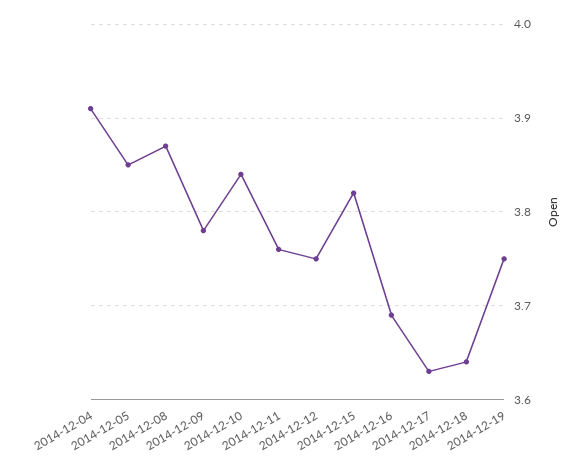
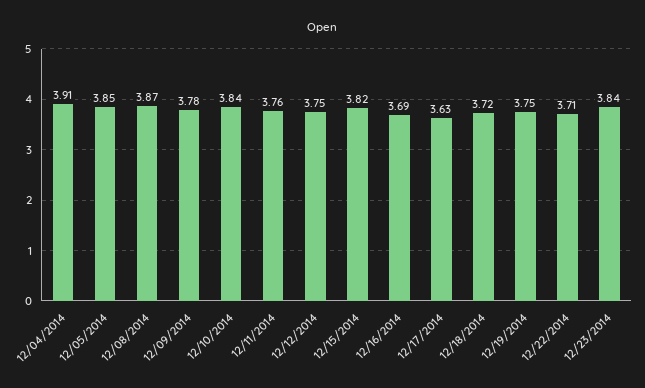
2014-12-18: 3.64 -> 3.72
12/22/2014: none -> 3.71
12/23/2014: none -> 3.84

